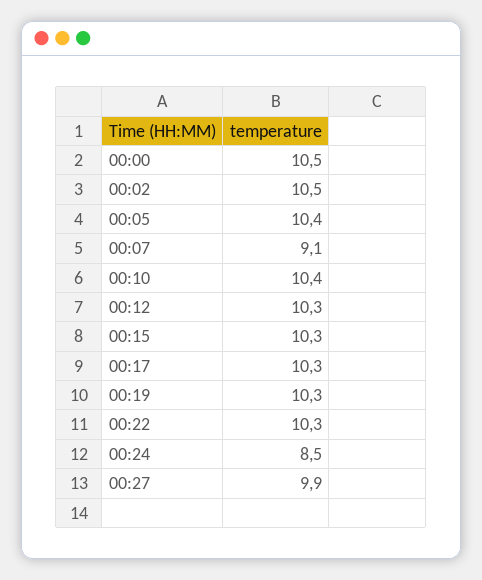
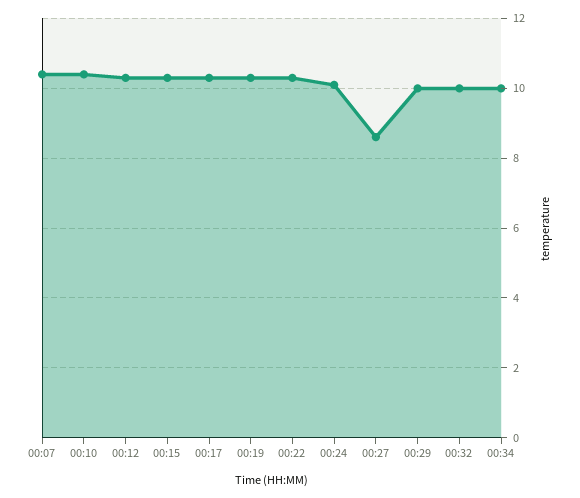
00:00: 10.5 -> none
00:02: 10.5 -> none
00:05: 10.4 -> none
00:07: 9.1 -> 10.5
00:24: 8.5 -> 10
00:27: 9.9 -> 8.5
00:29: none -> 10
00:32: none -> 10
00:34: none -> 10

